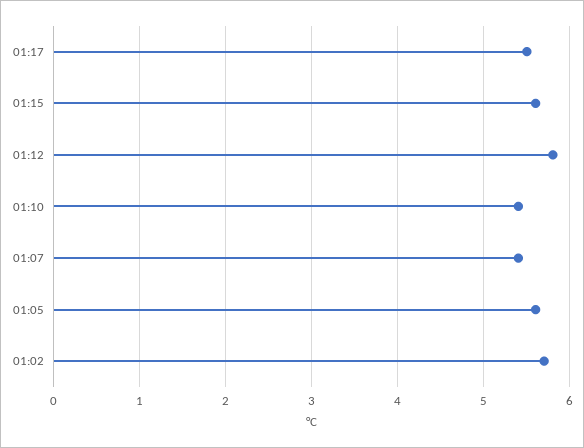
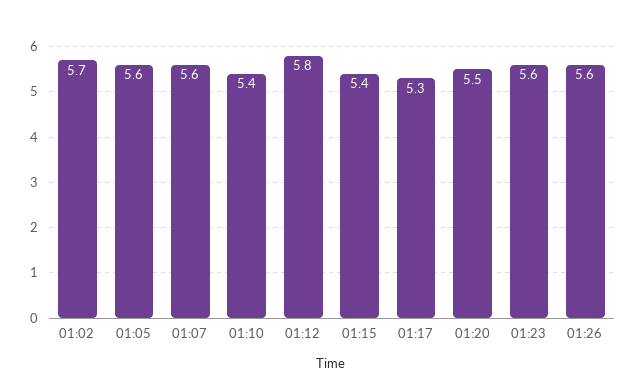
01:17: 5.5 -> 5.3
01:15: 5.6 -> 5.4
01:07: 5.4 -> 5.6
01:20: none -> 5.5
01:23: none -> 5.6
01:26: none -> 5.6

